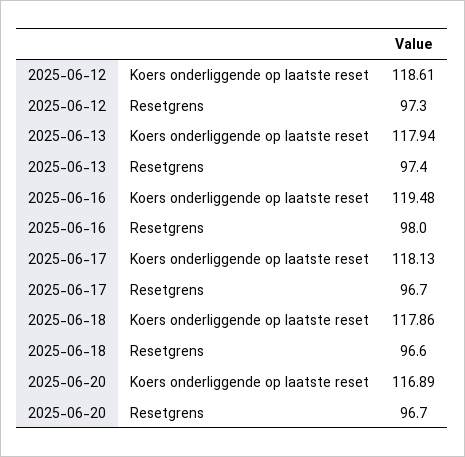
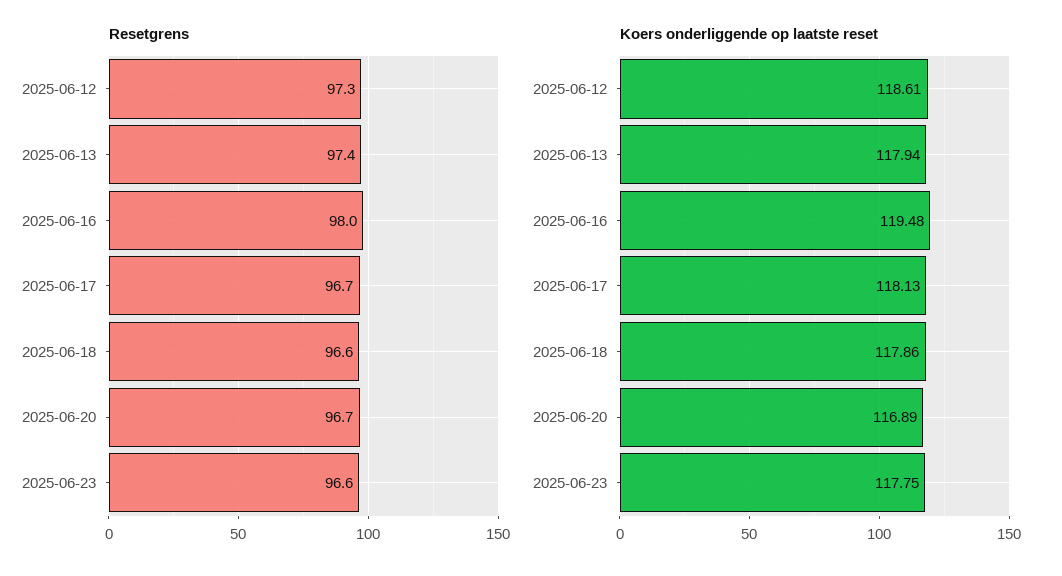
Resetgrens, 2025-06-23: none -> 96.6
Koers onderliggende op laatste reset, 2025-06-23: none -> 117.75

